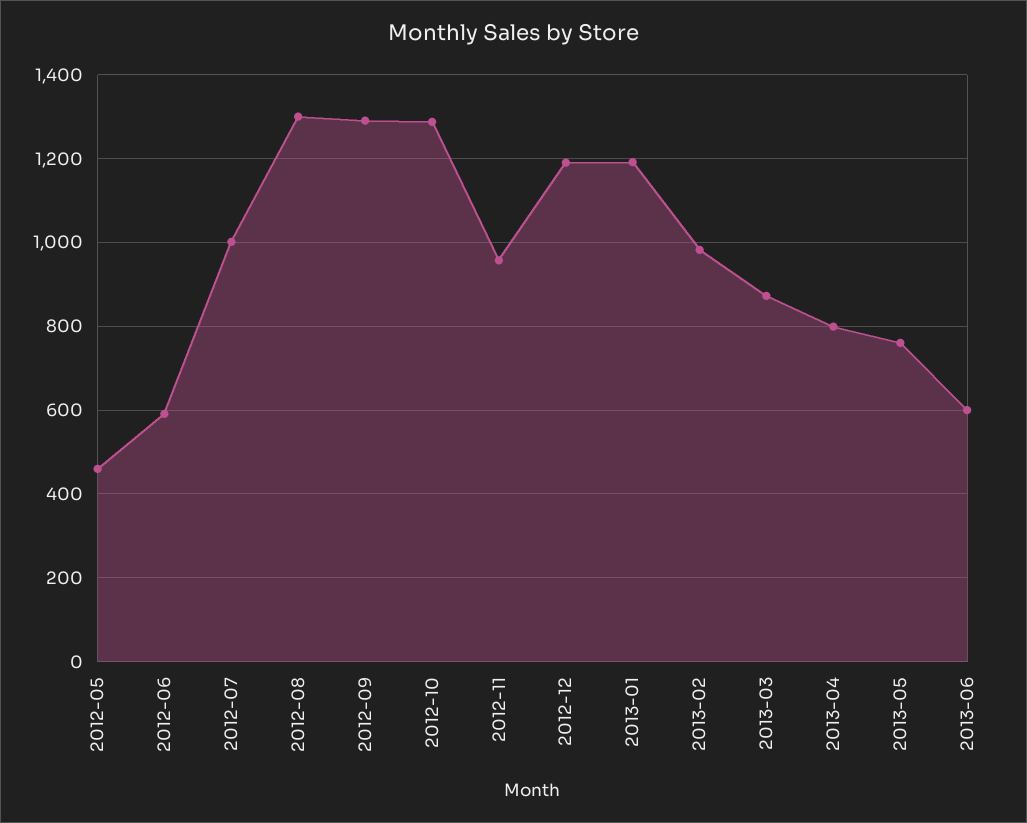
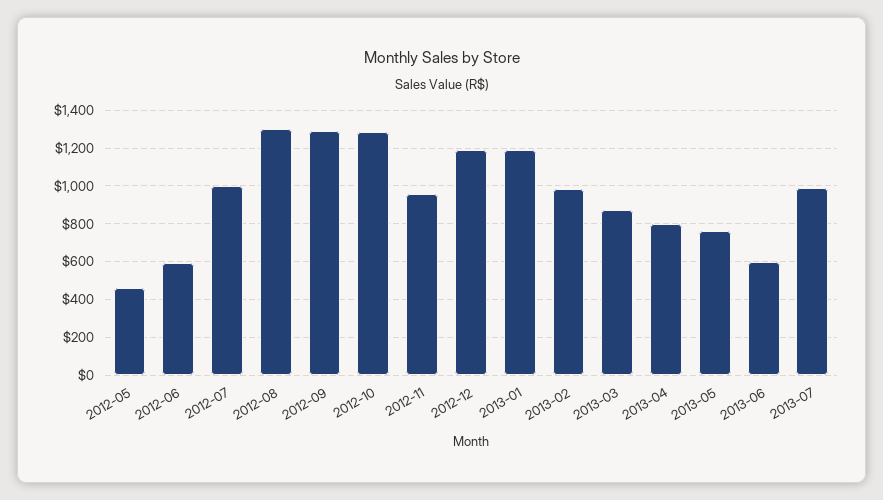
2013-07: none -> 1000

